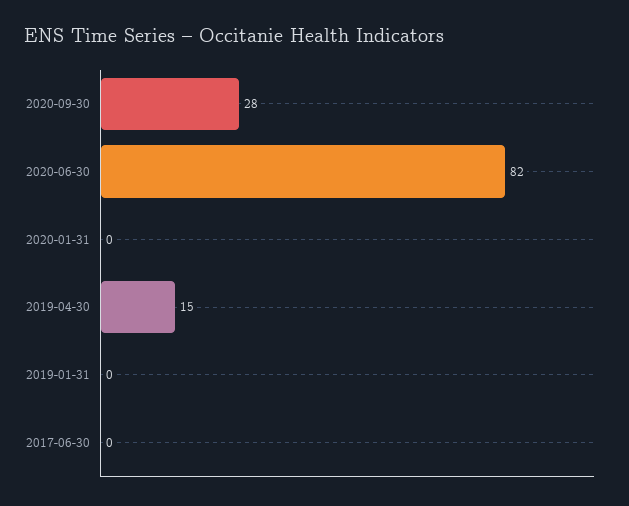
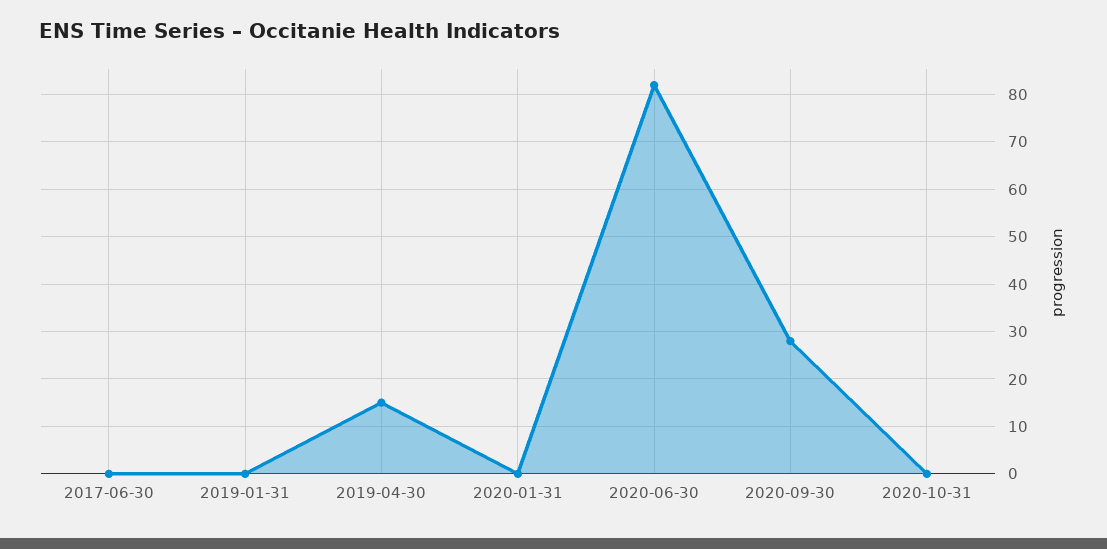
2020-10-31: none -> 0

